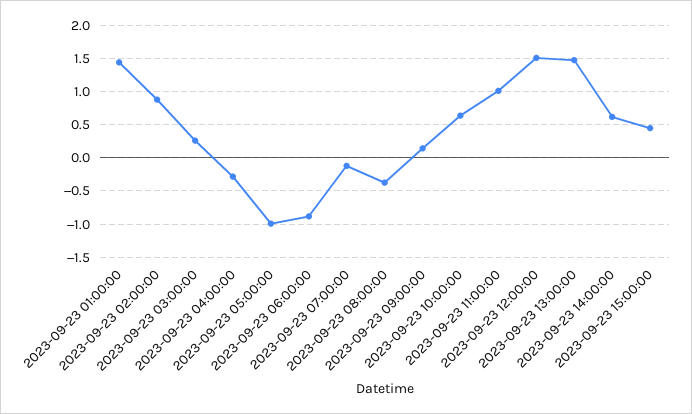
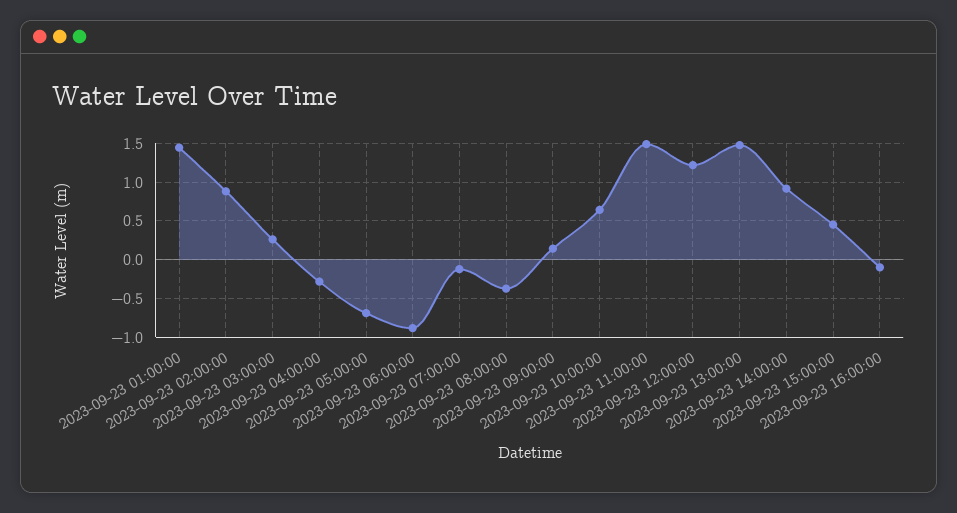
2023-09-23 05:00:00: -1 -> -0.7
2023-09-23 11:00:00: 1 -> 1.5
2023-09-23 12:00:00: 1.5 -> 1.2
2023-09-23 14:00:00: 0.6 -> 0.9
2023-09-23 16:00:00: none -> -0.1

